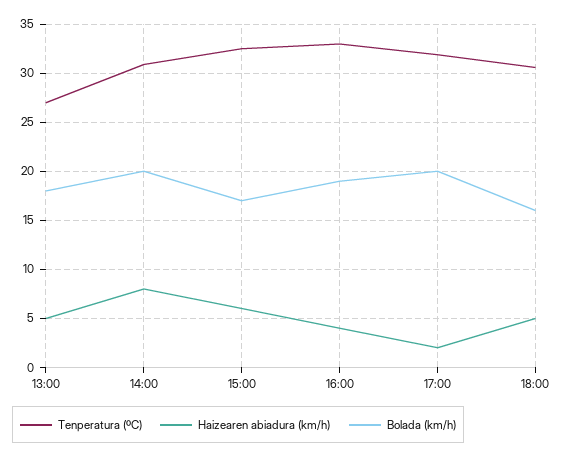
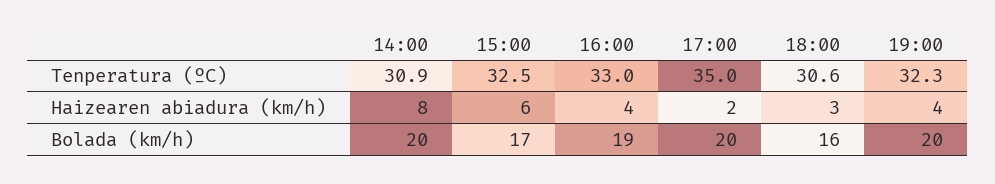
Tenperatura (ºC), 13:00: 27 -> none
Haizearen abiadura (km/h), 13:00: 5 -> none
Bolada (km/h), 13:00: 18 -> none
Tenperatura (ºC), 17:00: 32 -> 35
Haizearen abiadura (km/h), 18:00: 5 -> 3
Tenperatura (ºC), 19:00: none -> 32.3
Haizearen abiadura (km/h), 19:00: none -> 4
Bolada (km/h), 19:00: none -> 20

